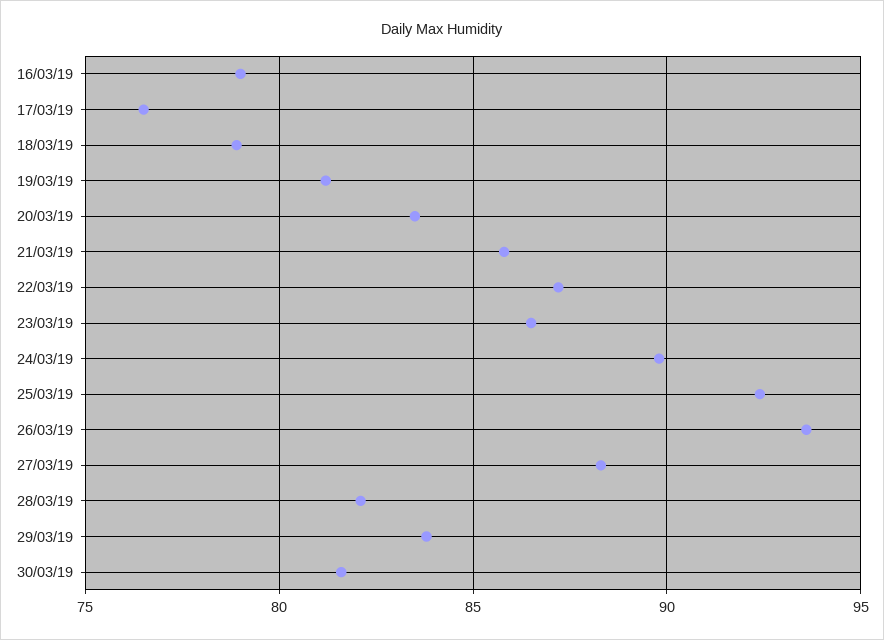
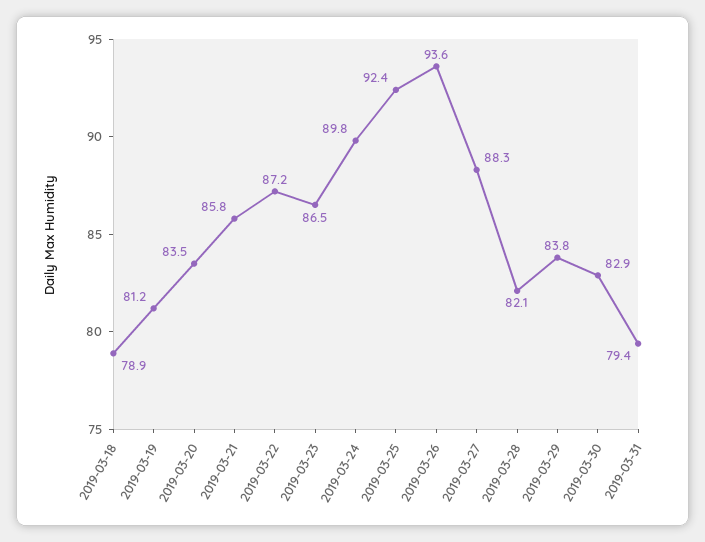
16/03/19: 79 -> none
17/03/19: 76.5 -> none
30/03/19: 81.5 -> 82.9
2019-03-31: none -> 79.4

